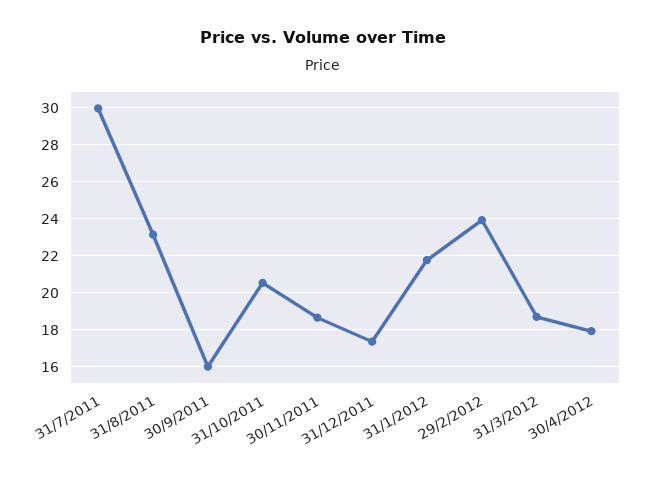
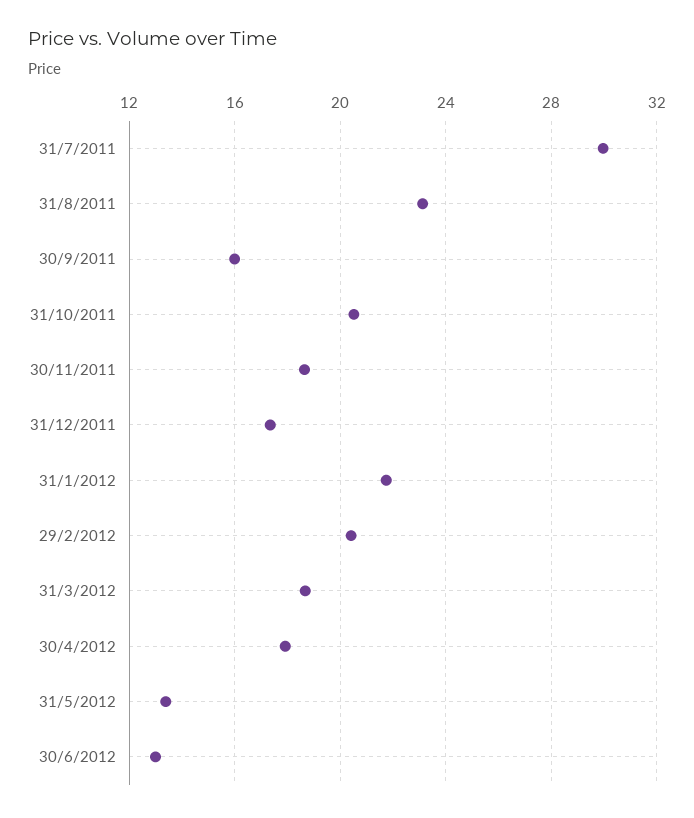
29/2/2012: 24 -> 20.5
31/5/2012: none -> 13.5
30/6/2012: none -> 13

